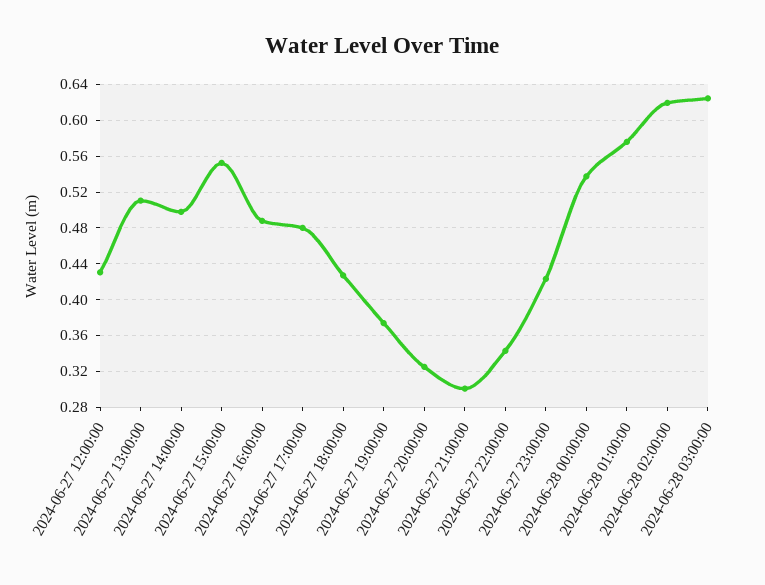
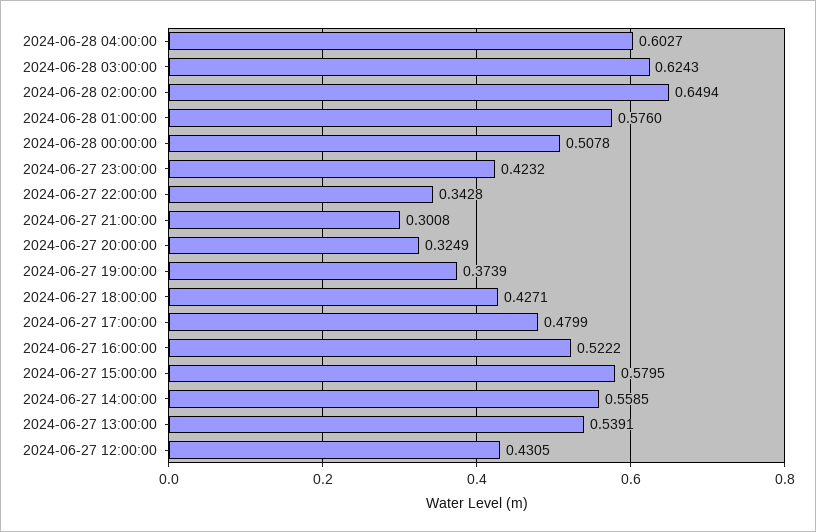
2024-06-27 13:00:00: 0.51 -> 0.5391
2024-06-27 14:00:00: 0.5 -> 0.5585
2024-06-27 15:00:00: 0.55 -> 0.5795
2024-06-27 16:00:00: 0.49 -> 0.5222
2024-06-28 00:00:00: 0.54 -> 0.5078
2024-06-28 02:00:00: 0.62 -> 0.6494
2024-06-28 04:00:00: none -> 0.6027

